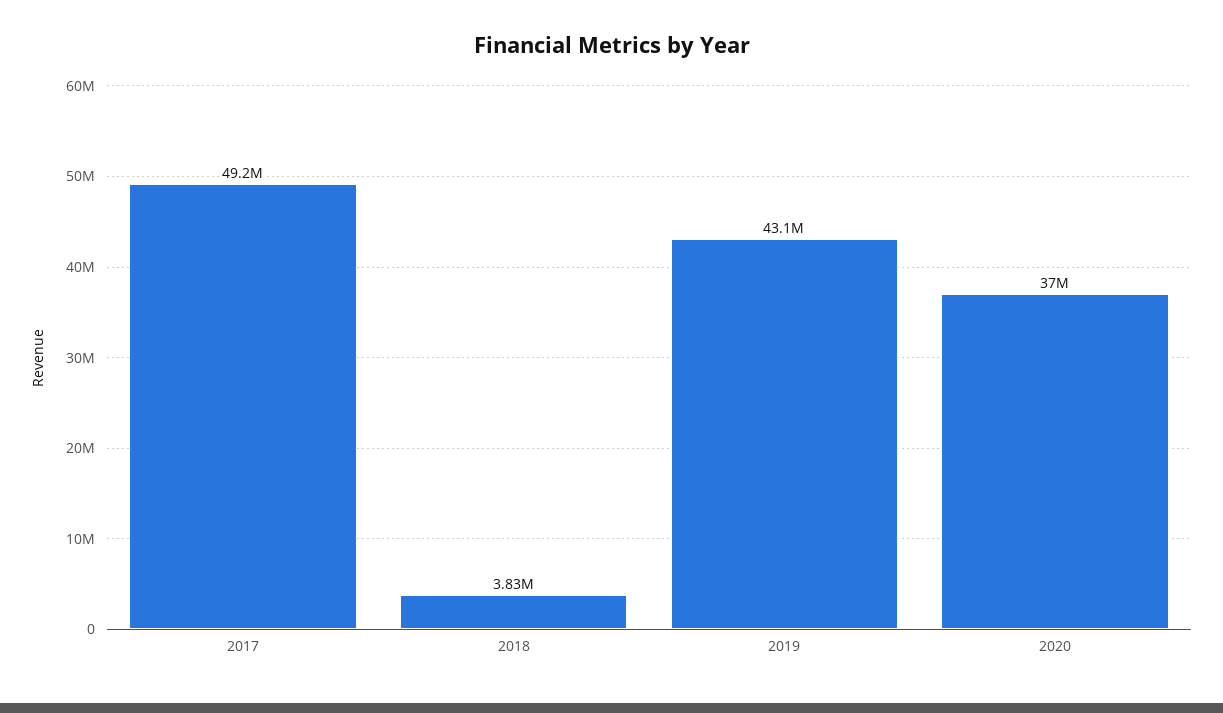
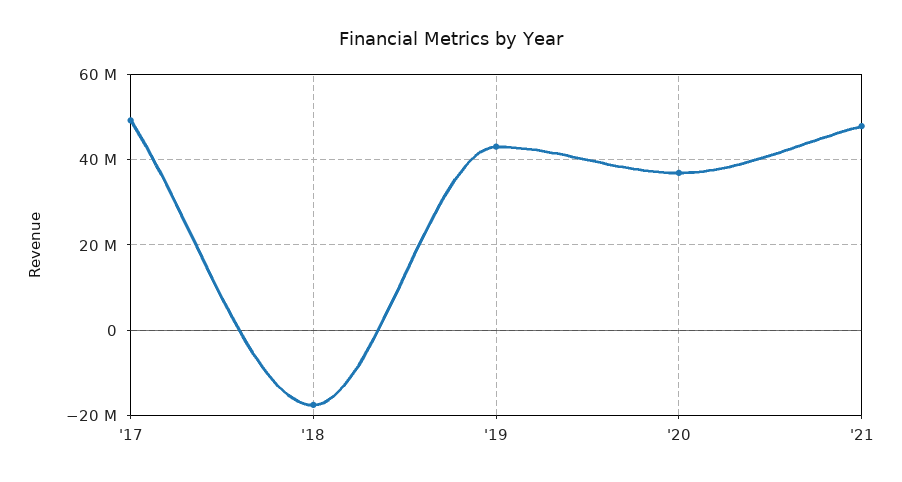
2018: 3830000 -> -18000000
'21: none -> 48000000

